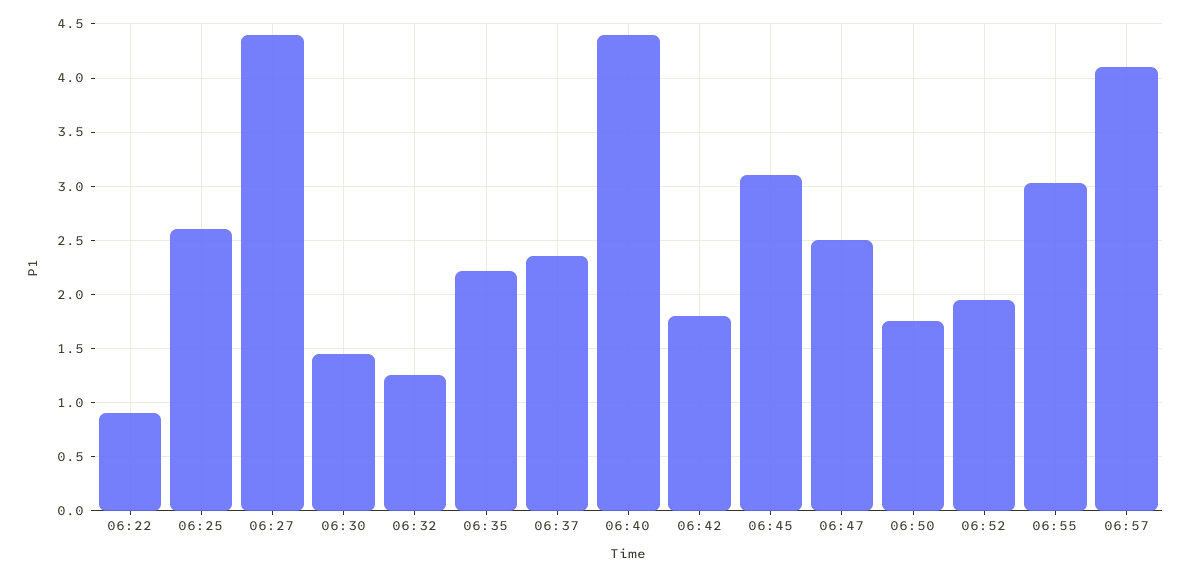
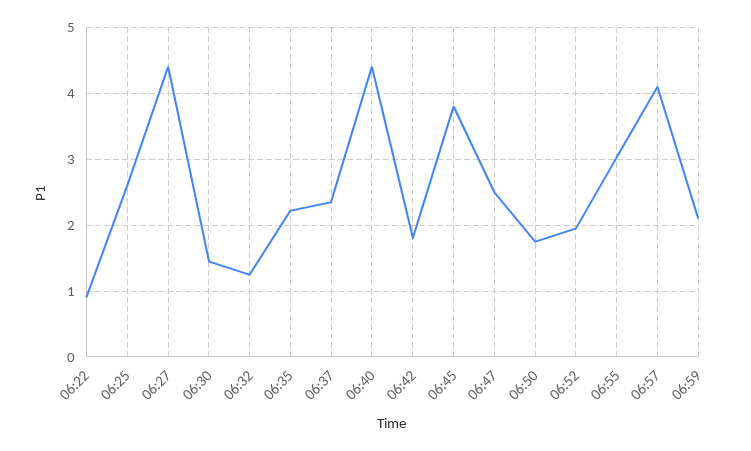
06:45: 3.1 -> 3.8
06:59: none -> 2.1

